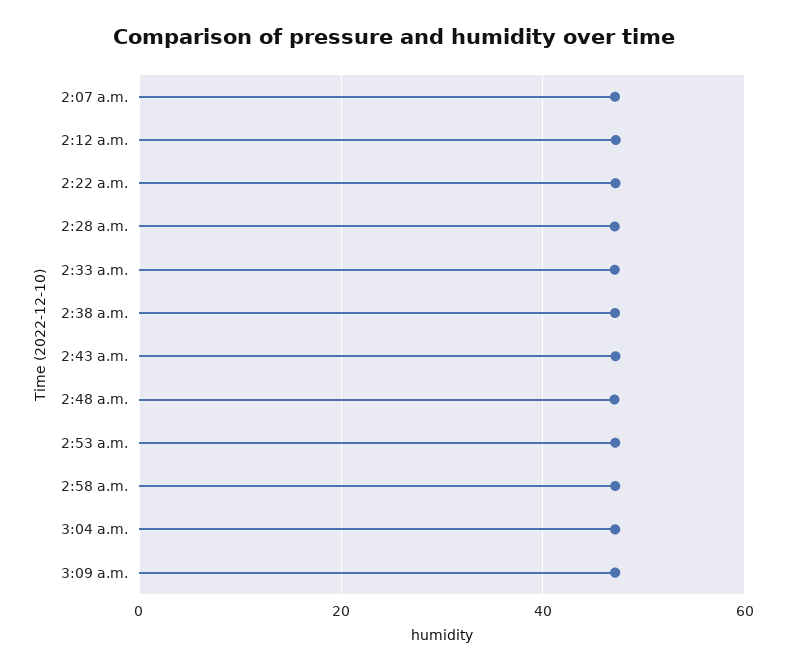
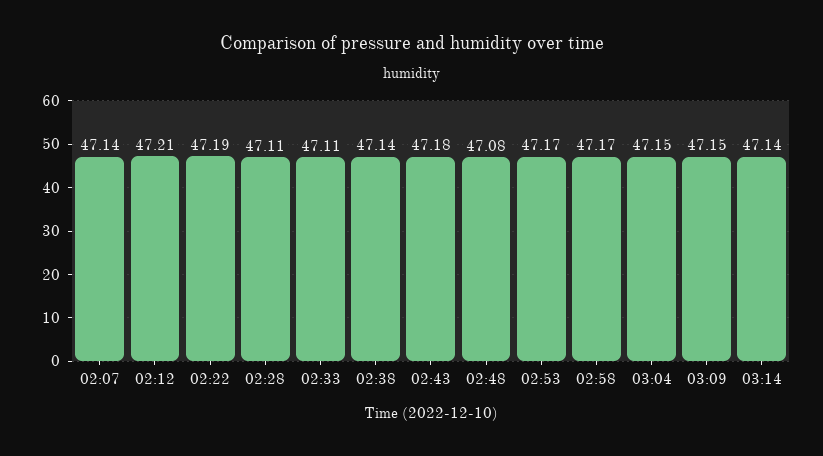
03:14: none -> 47.14

